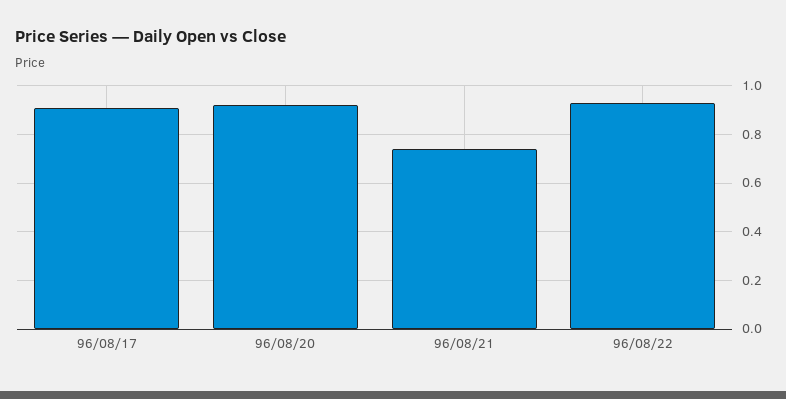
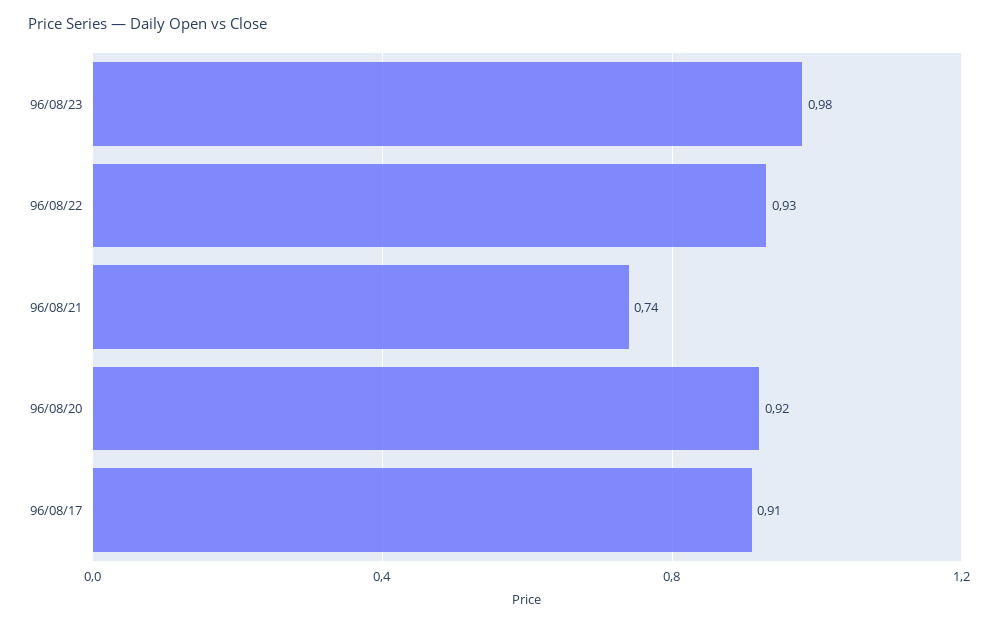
96/08/23: none -> 0.98

